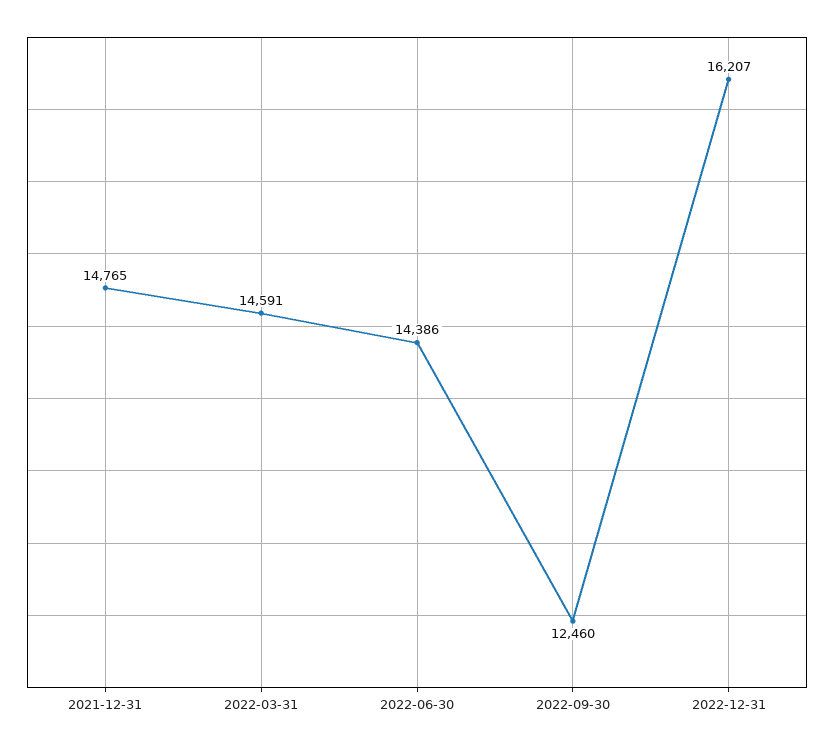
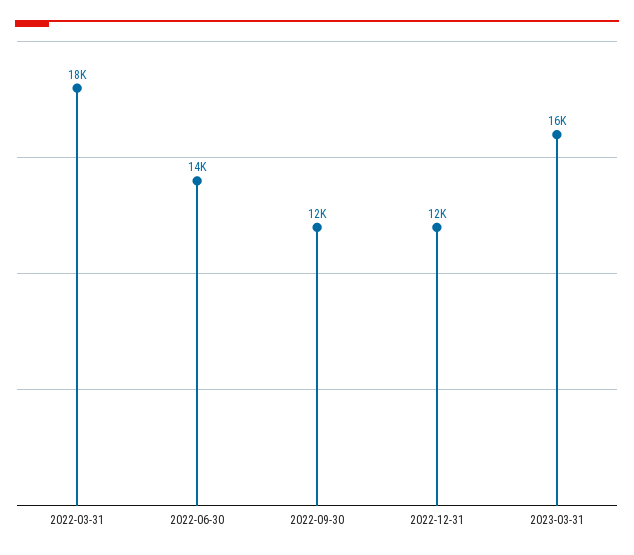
2021-12-31: 14765 -> none
2022-03-31: 14591 -> 18000
2022-12-31: 16207 -> 12000
2023-03-31: none -> 16000

